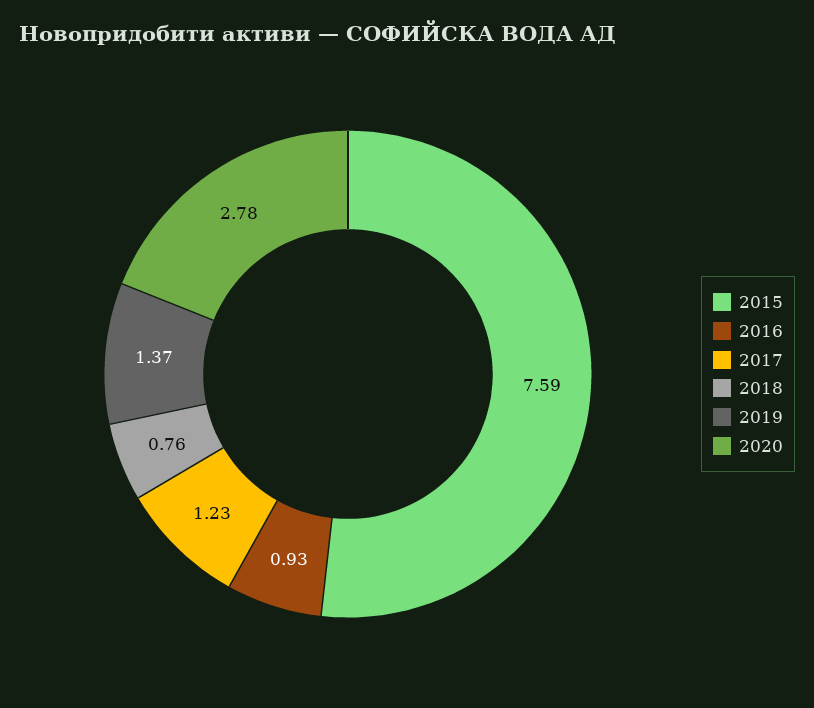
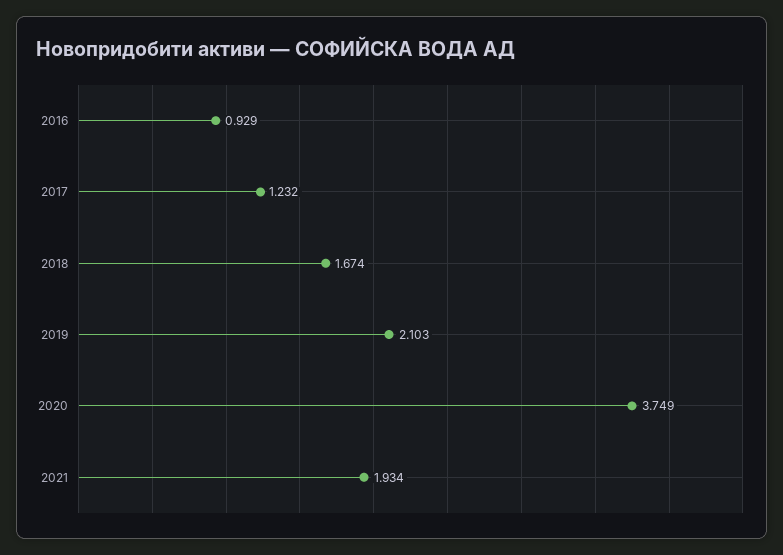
2015: 7.59 -> none
2018: 0.76 -> 1.674
2019: 1.37 -> 2.103
2020: 2.78 -> 3.749
2021: none -> 1.934

